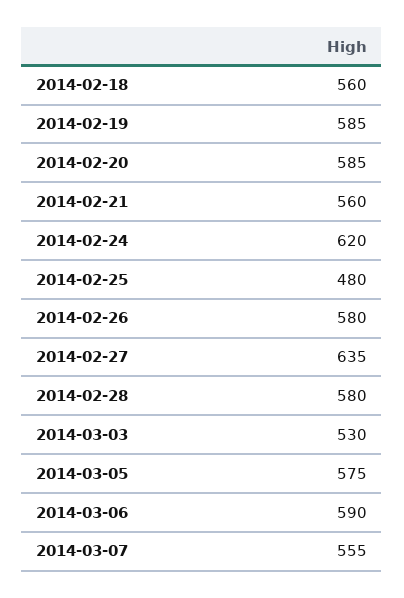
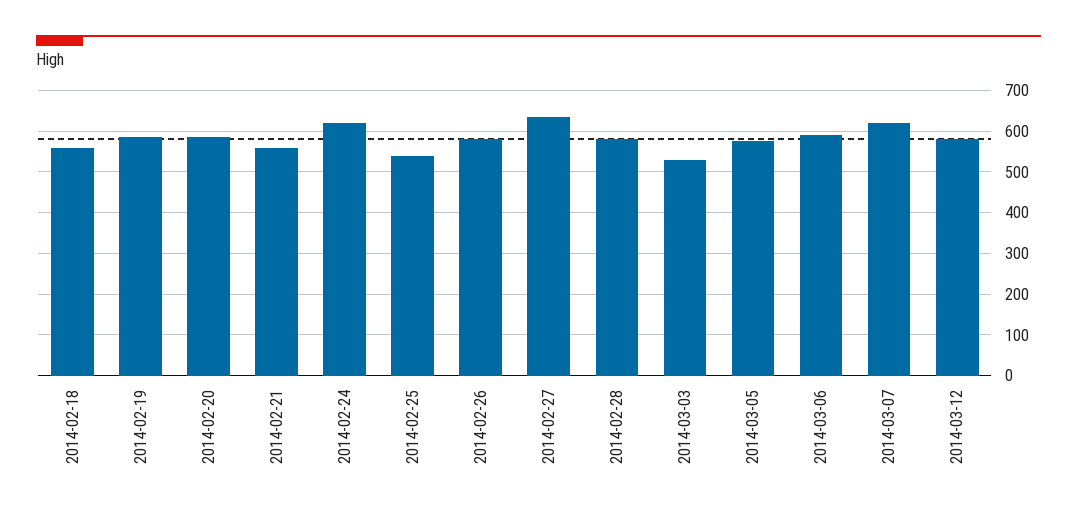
2014-02-25: 480 -> 540
2014-03-07: 555 -> 620
2014-03-12: none -> 580

